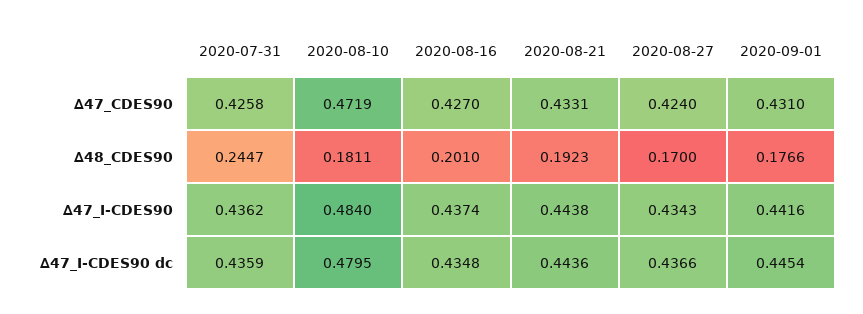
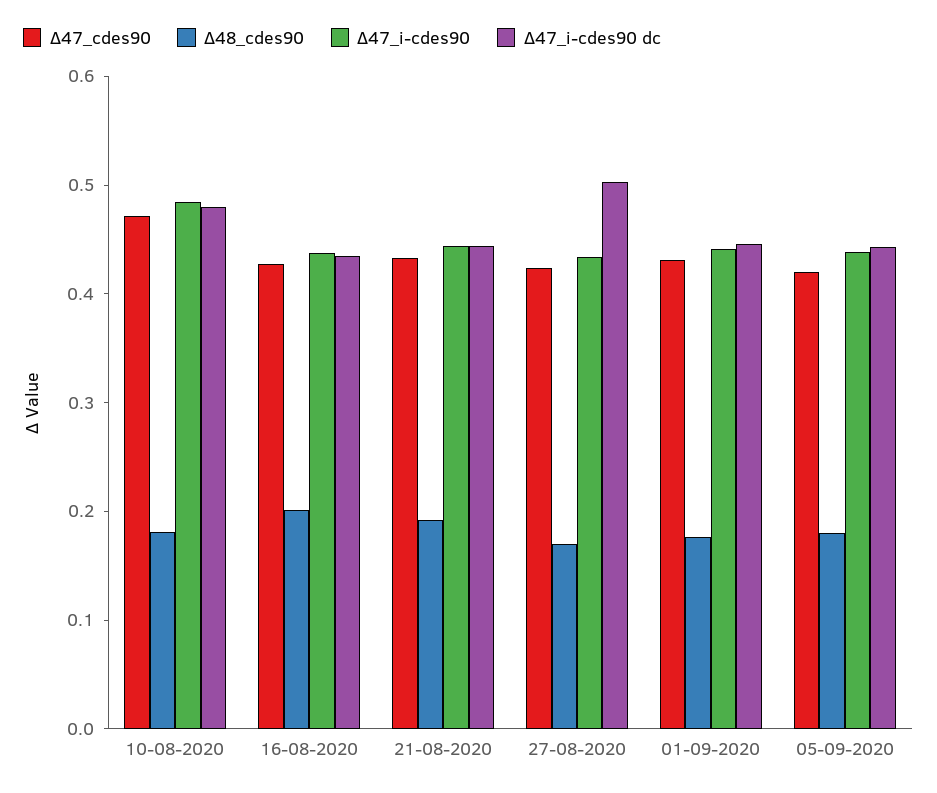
∆47_CDES90, 2020-07-31: 0.4258 -> none
∆48_CDES90, 2020-07-31: 0.2447 -> none
∆47_I-CDES90, 2020-07-31: 0.4362 -> none
∆47_I-CDES90 dc, 2020-07-31: 0.4359 -> none
∆47_I-CDES90 dc, 2020-08-27: 0.4366 -> 0.5
∆47_CDES90, 05-09-2020: none -> 0.42
∆48_CDES90, 05-09-2020: none -> 0.18
∆47_I-CDES90, 05-09-2020: none -> 0.44
∆47_I-CDES90 dc, 05-09-2020: none -> 0.44

